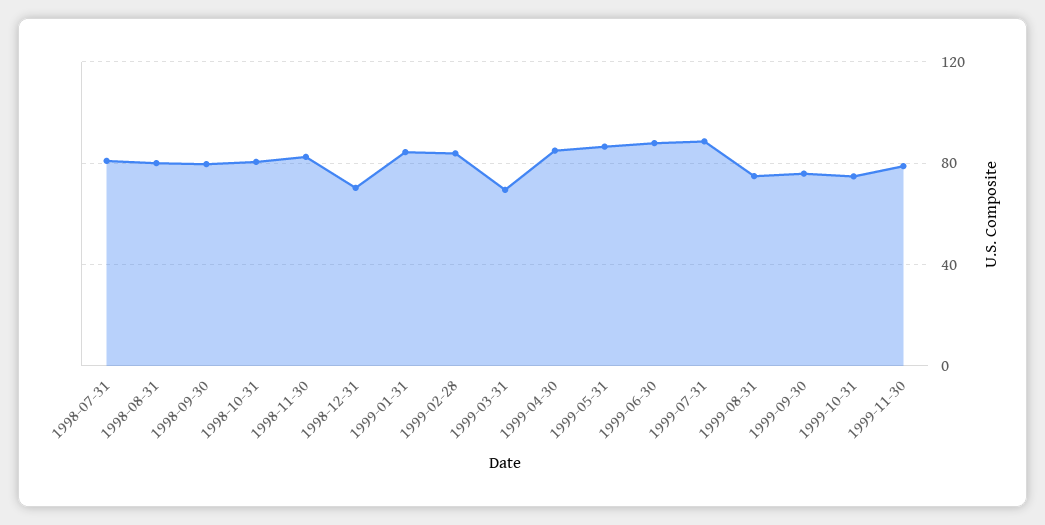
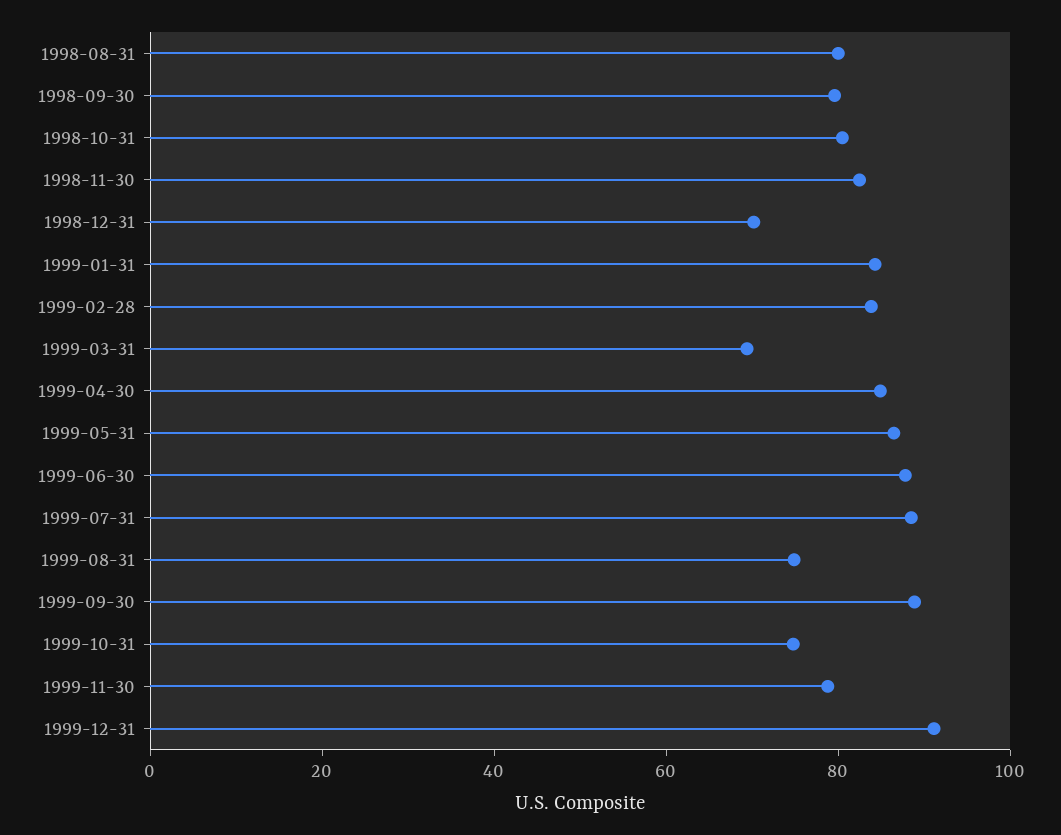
1998-07-31: 80 -> none
1999-09-30: 75 -> 90
1999-12-31: none -> 90

